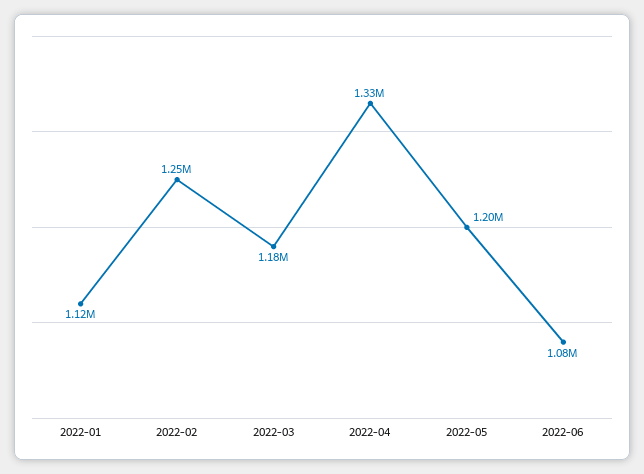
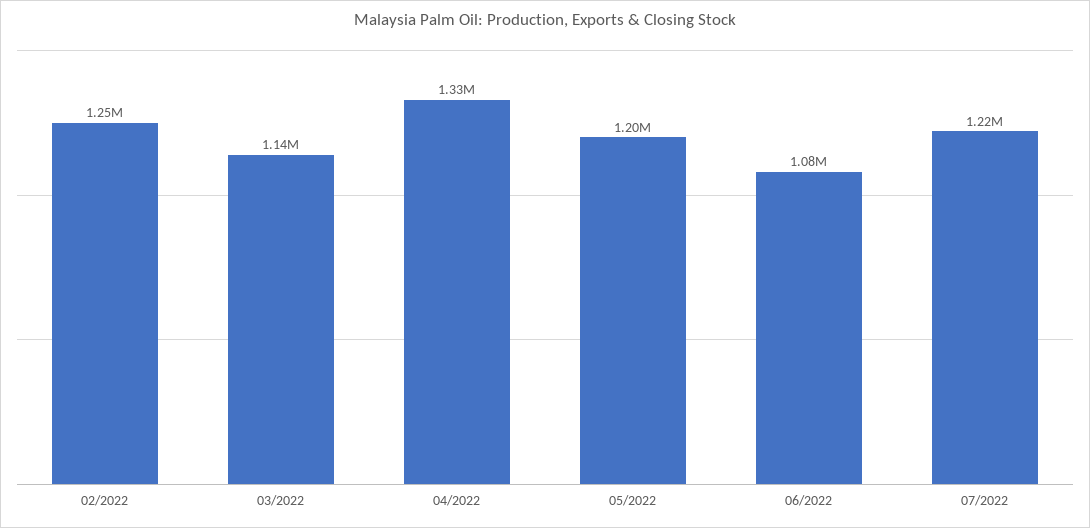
2022-01: 1120000 -> none
2022-03: 1180000 -> 1140000
07/2022: none -> 1220000

